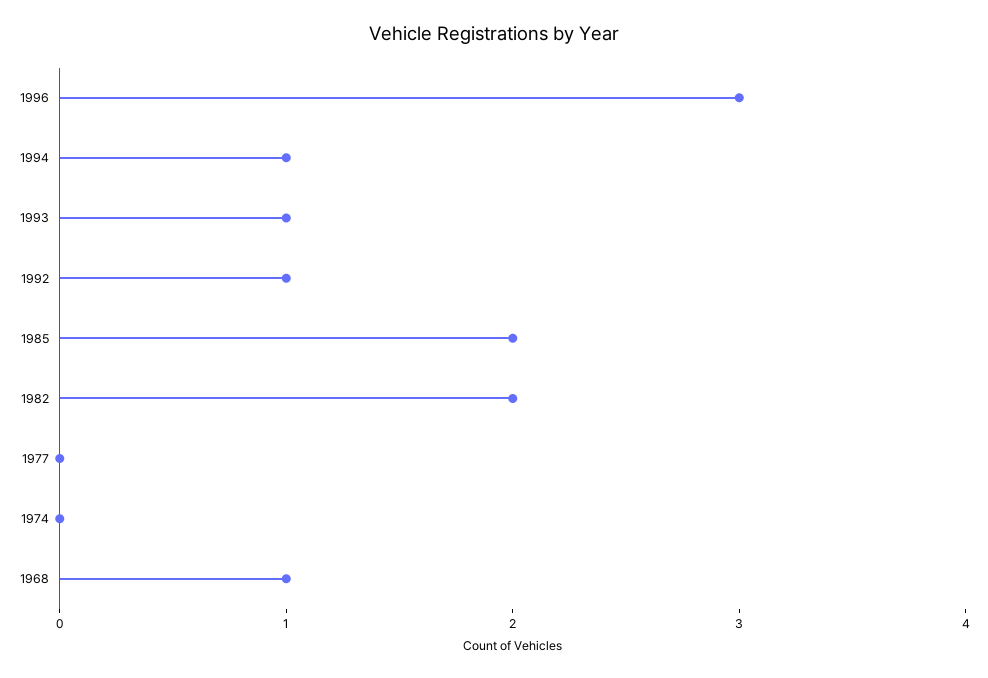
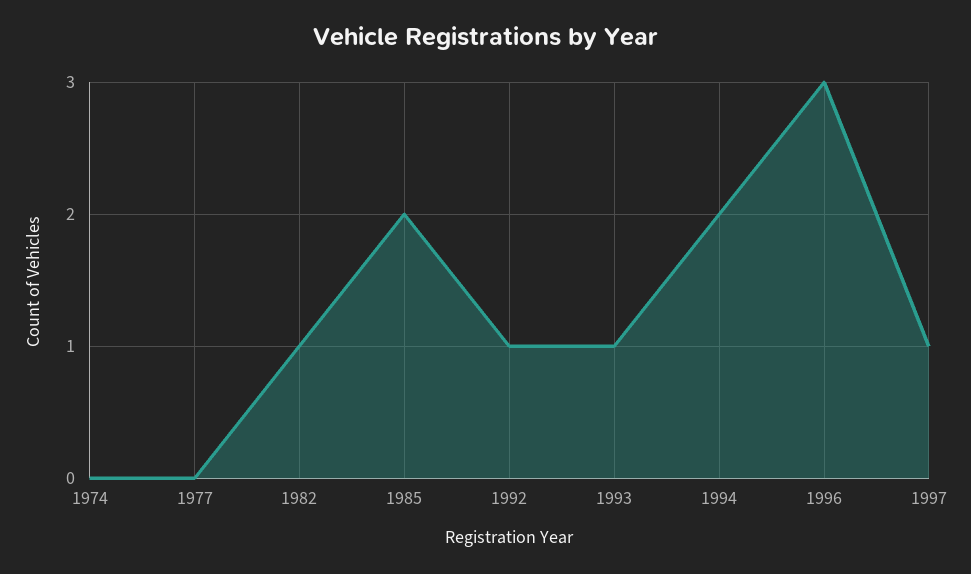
1994: 1 -> 2
1982: 2 -> 1
1968: 1 -> none
1997: none -> 1

